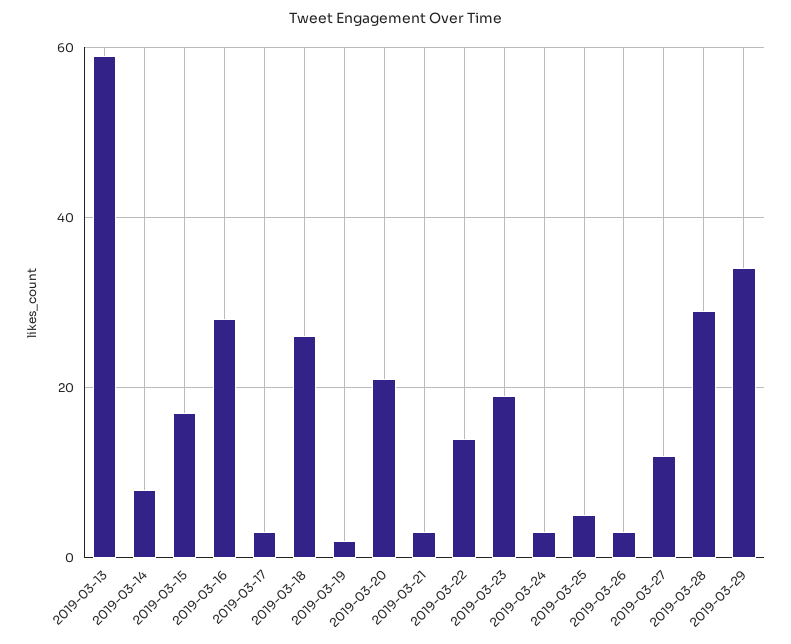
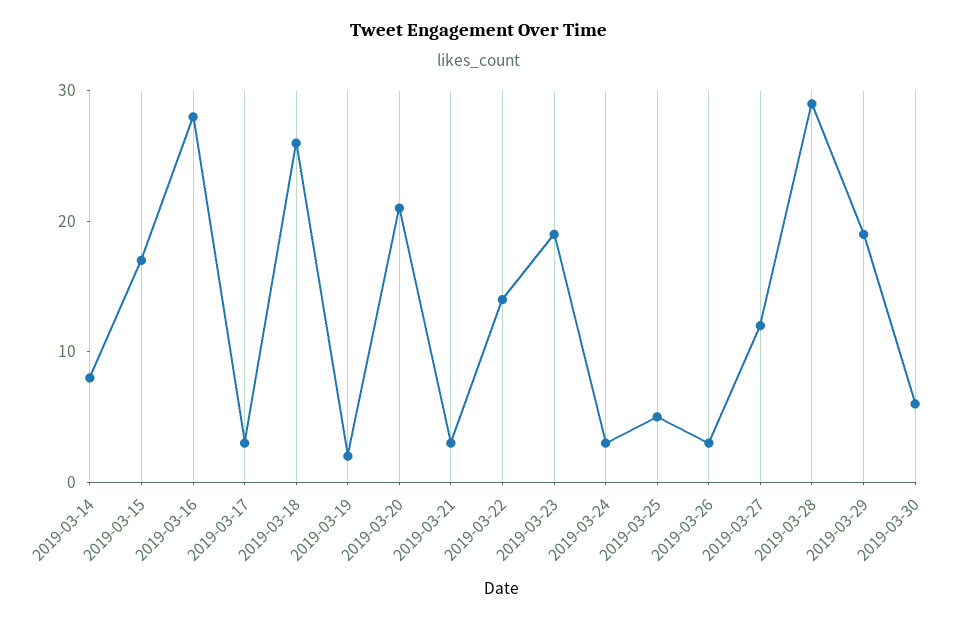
2019-03-13: 60 -> none
2019-03-29: 35 -> 19
2019-03-30: none -> 6

